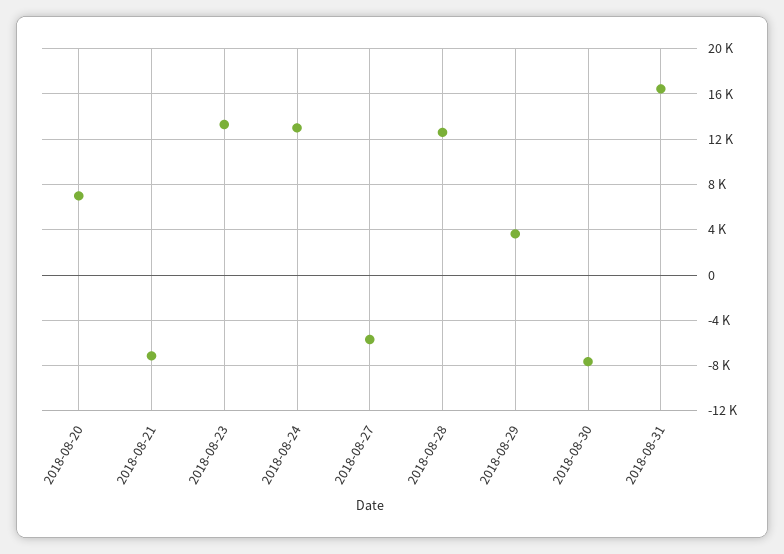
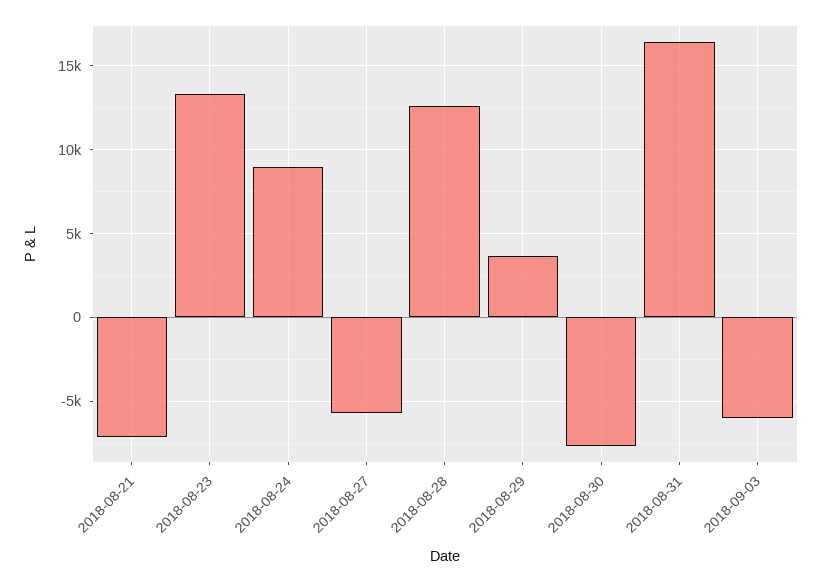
2018-08-20: 7000 -> none
2018-08-24: 13000 -> 9000
2018-09-03: none -> -6000

